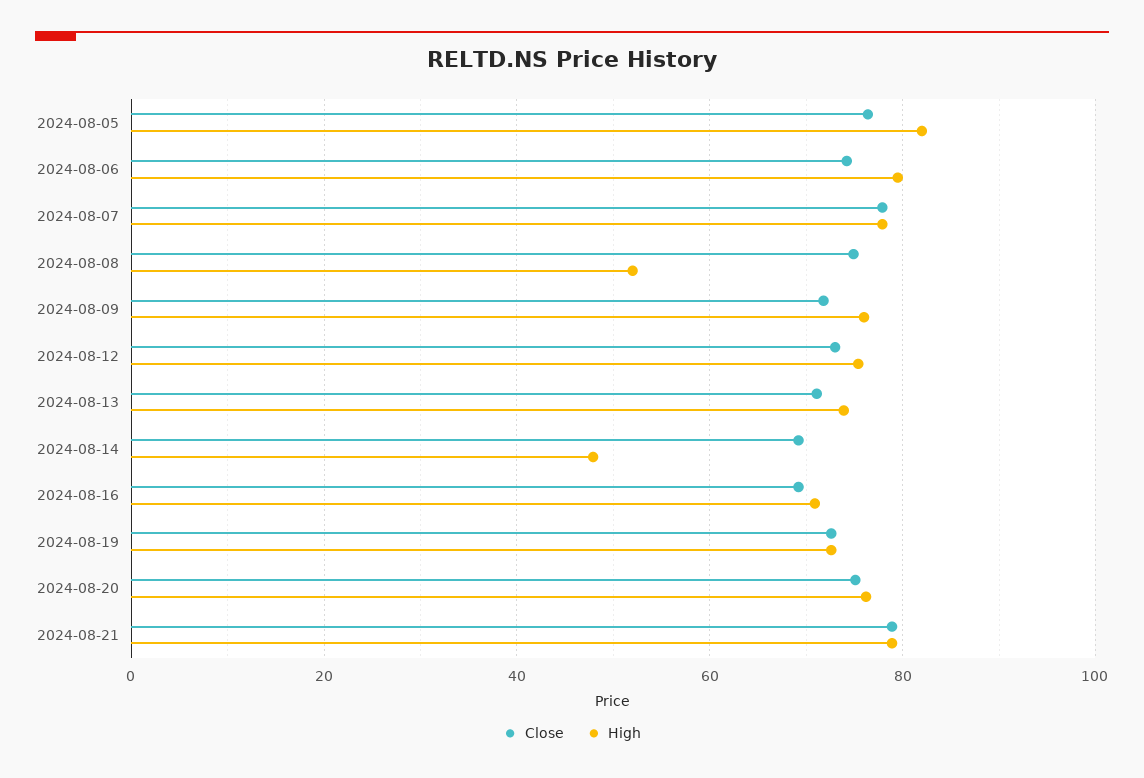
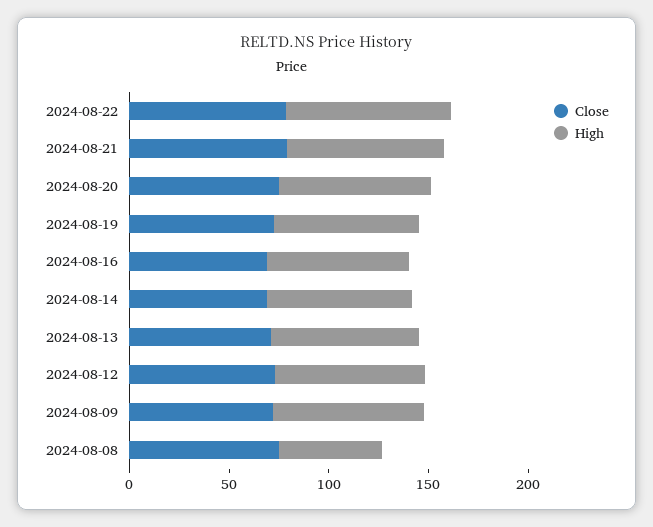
Close, 2024-08-05: 76 -> none
High, 2024-08-05: 82 -> none
Close, 2024-08-06: 74 -> none
High, 2024-08-06: 80 -> none
Close, 2024-08-07: 78 -> none
High, 2024-08-07: 78 -> none
High, 2024-08-14: 48 -> 70
Close, 2024-08-22: none -> 80
High, 2024-08-22: none -> 80

